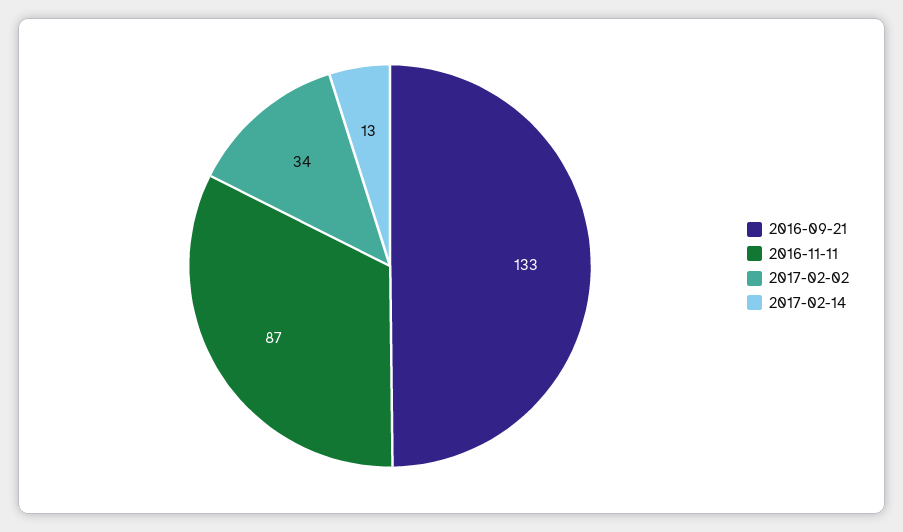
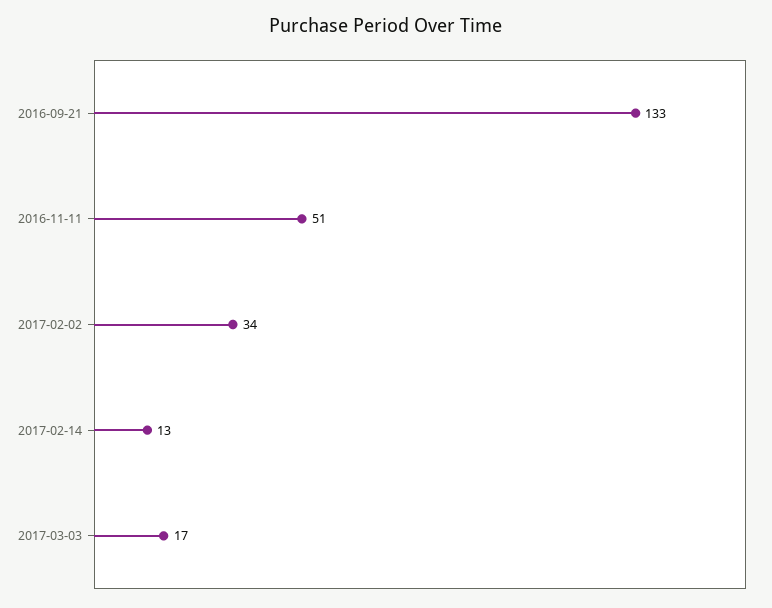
2016-11-11: 87 -> 51
2017-03-03: none -> 17

